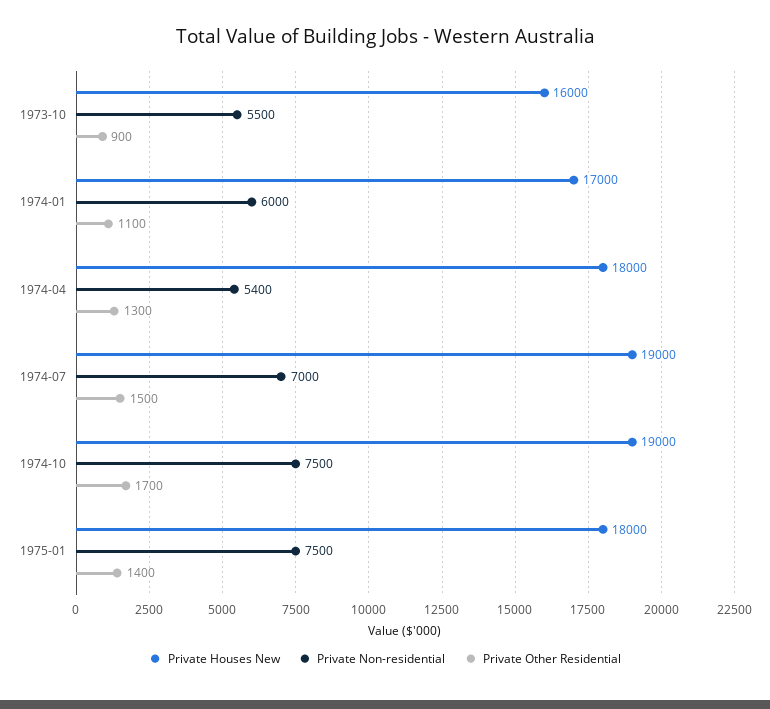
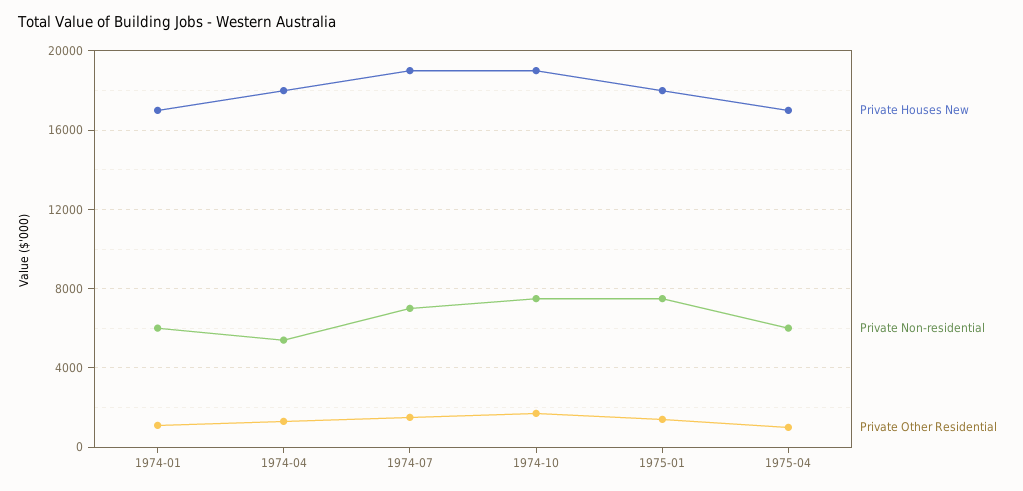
Private Houses New, 1973-10: 16000 -> none
Private Non-residential, 1973-10: 5500 -> none
Private Other Residential, 1973-10: 900 -> none
Private Houses New, 1975-04: none -> 17000
Private Non-residential, 1975-04: none -> 6000
Private Other Residential, 1975-04: none -> 1000

